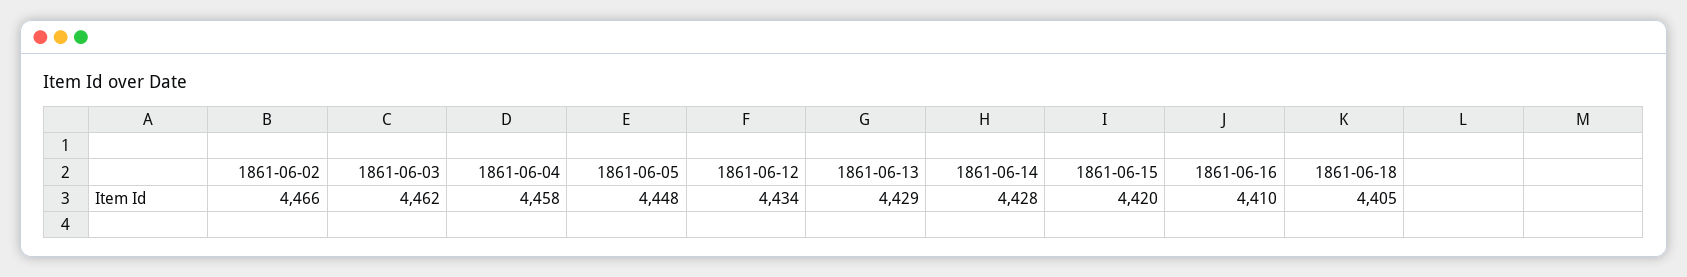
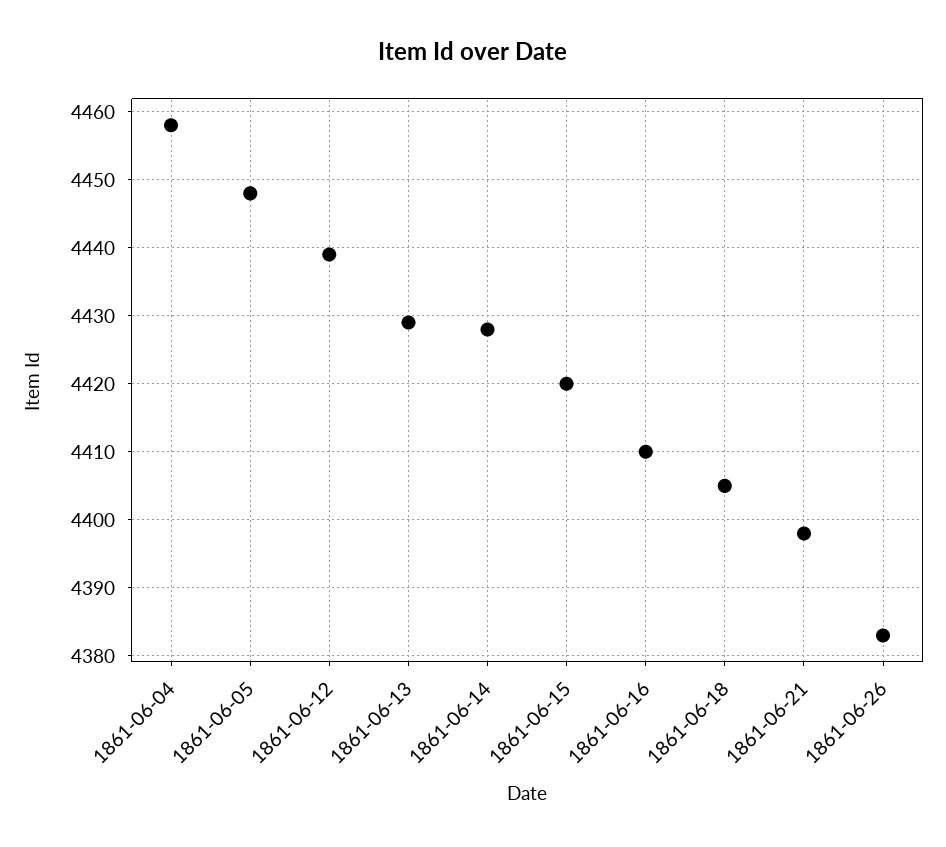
1861-06-02: 4466 -> none
1861-06-03: 4462 -> none
1861-06-12: 4434 -> 4439
1861-06-21: none -> 4398
1861-06-26: none -> 4383

